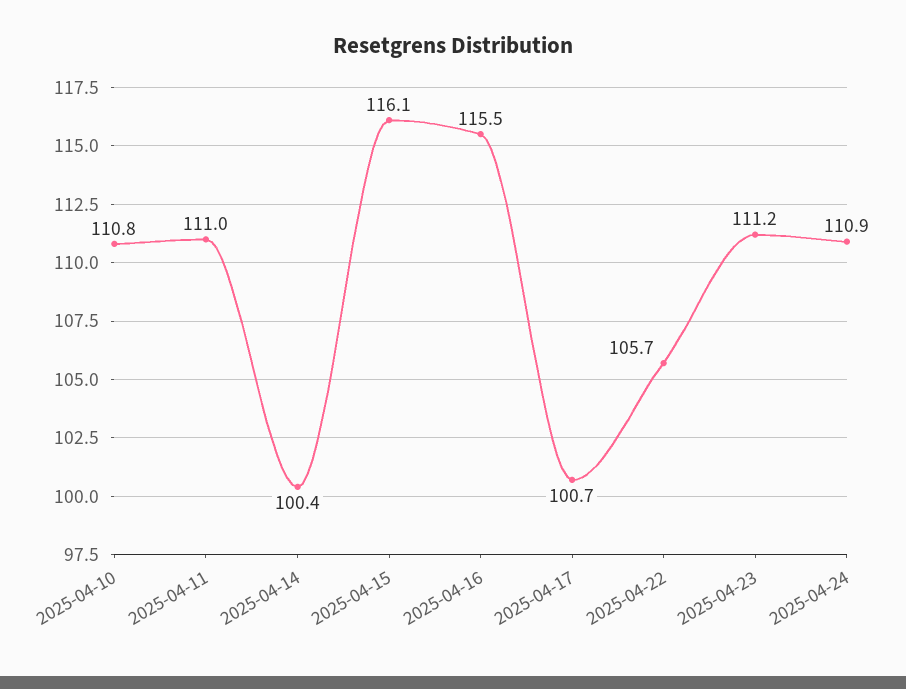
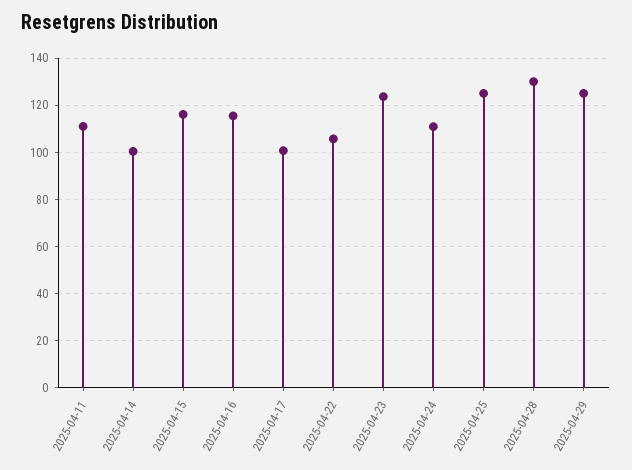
2025-04-10: 110.8 -> none
2025-04-23: 111.2 -> 125
2025-04-25: none -> 125
2025-04-28: none -> 130
2025-04-29: none -> 125

